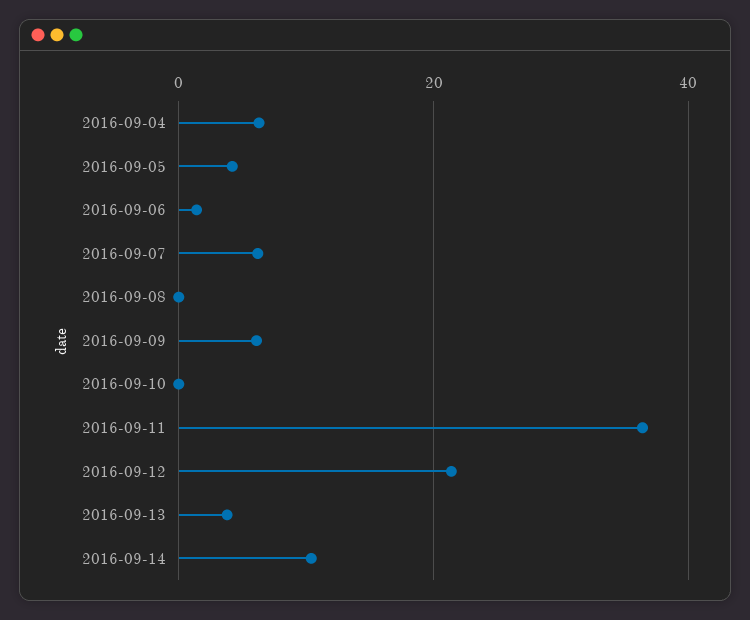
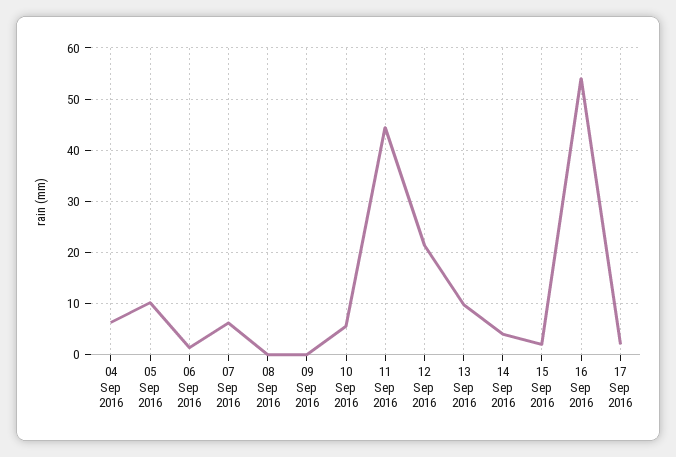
2016-09-05: 4 -> 10
2016-09-09: 6 -> 0
2016-09-10: 0 -> 6
2016-09-11: 36 -> 44
2016-09-13: 4 -> 10
2016-09-14: 10 -> 4
15 Sep 2016: none -> 2
16 Sep 2016: none -> 54
17 Sep 2016: none -> 2

